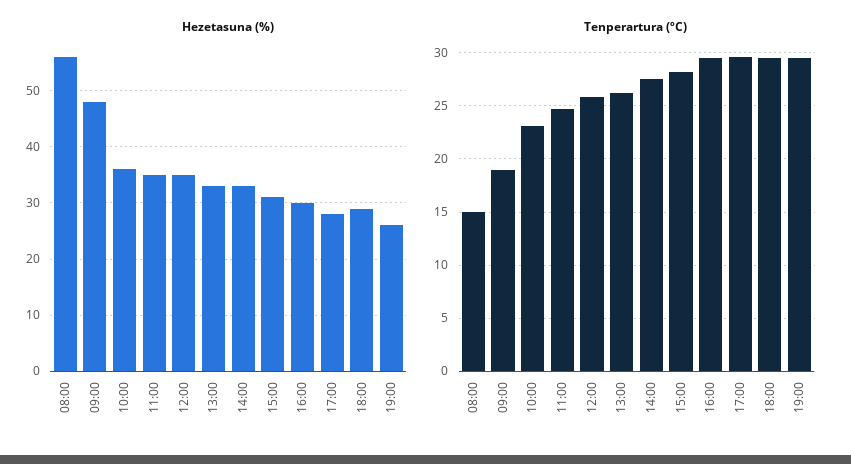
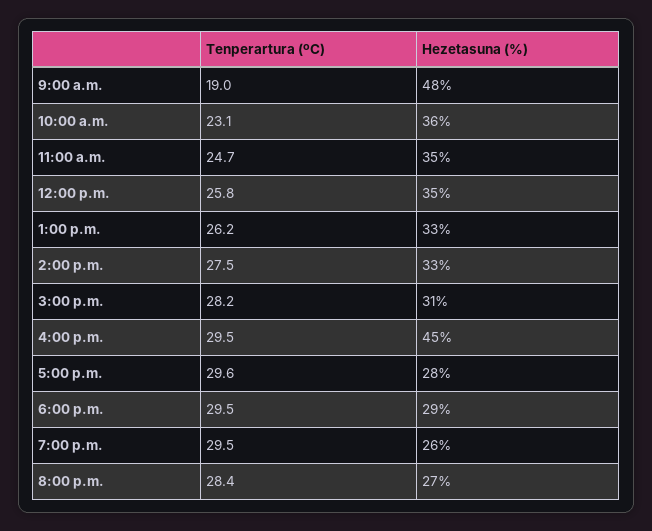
Hezetasuna (%), 08:00: 55 -> none
Hezetasuna (%), 16:00: 30 -> 45
Tenperartura (ºC), 08:00: 15 -> none
Tenperartura (ºC), 8:00 p.m.: none -> 28.4
Hezetasuna (%), 8:00 p.m.: none -> 27

